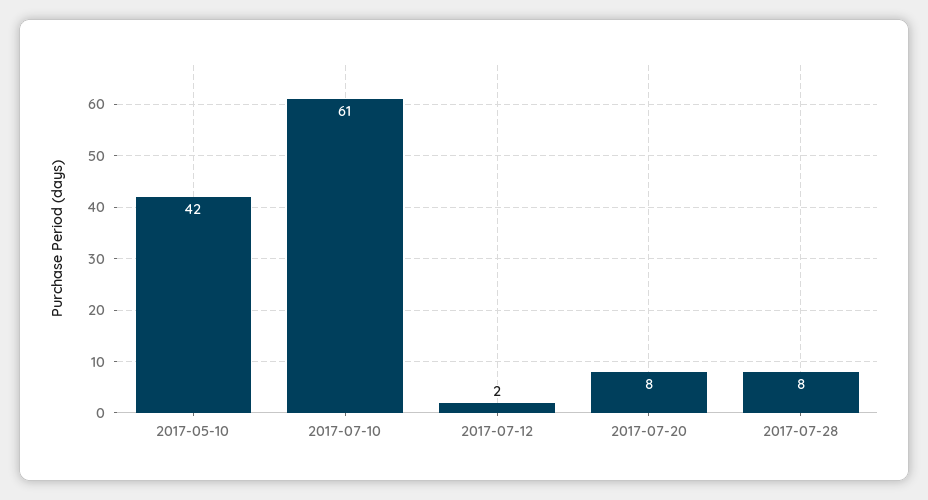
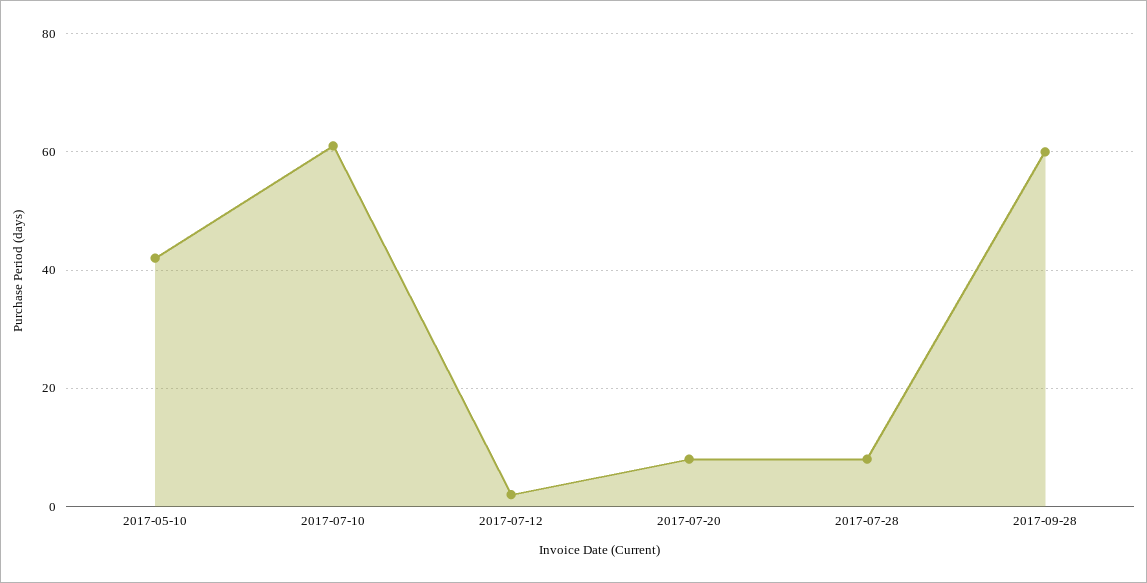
2017-09-28: none -> 60

